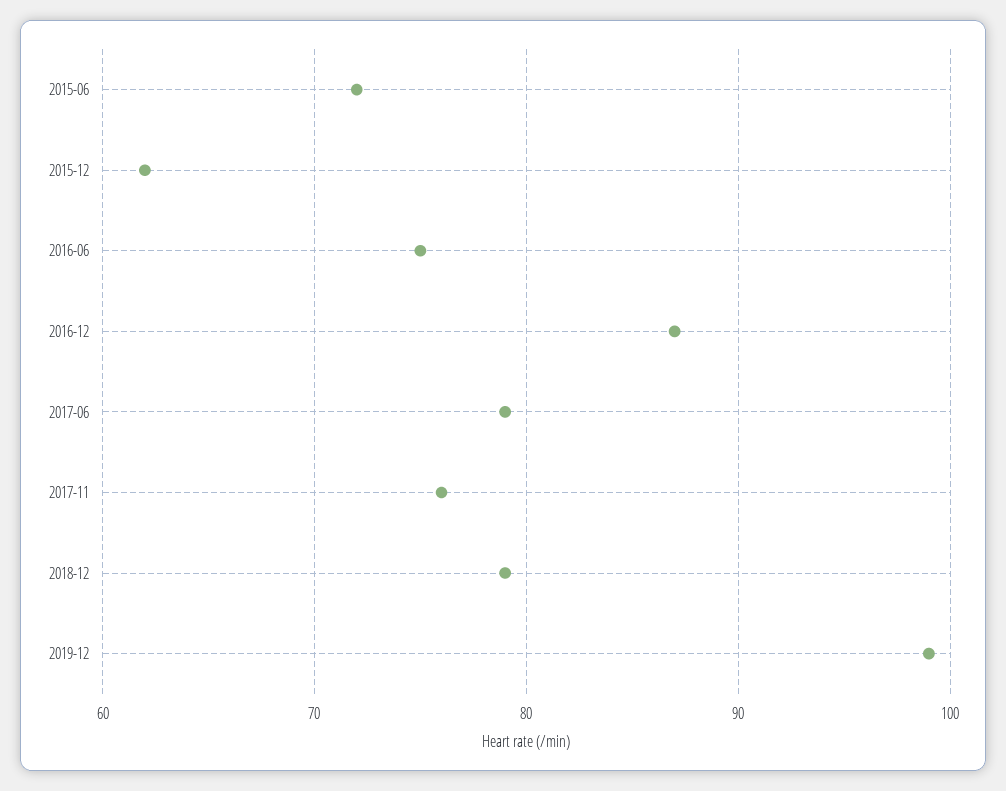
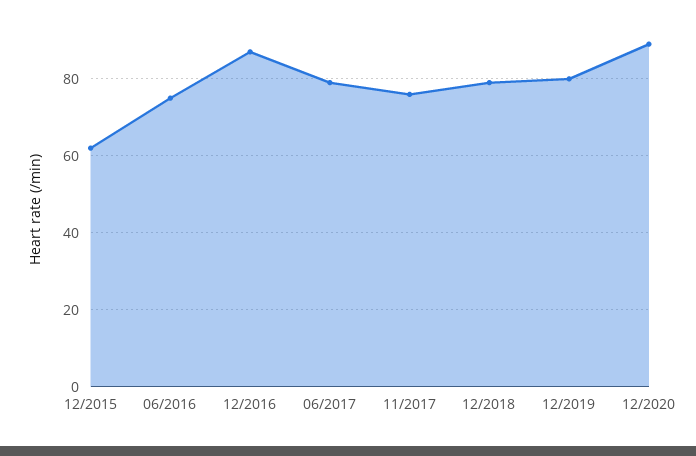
2015-06: 72 -> none
2019-12: 99 -> 80
12/2020: none -> 90

